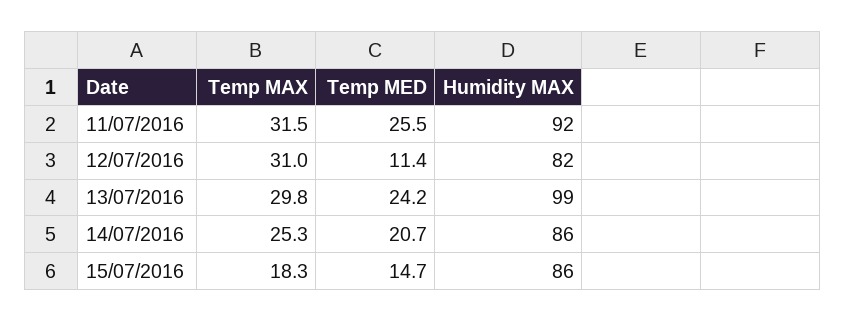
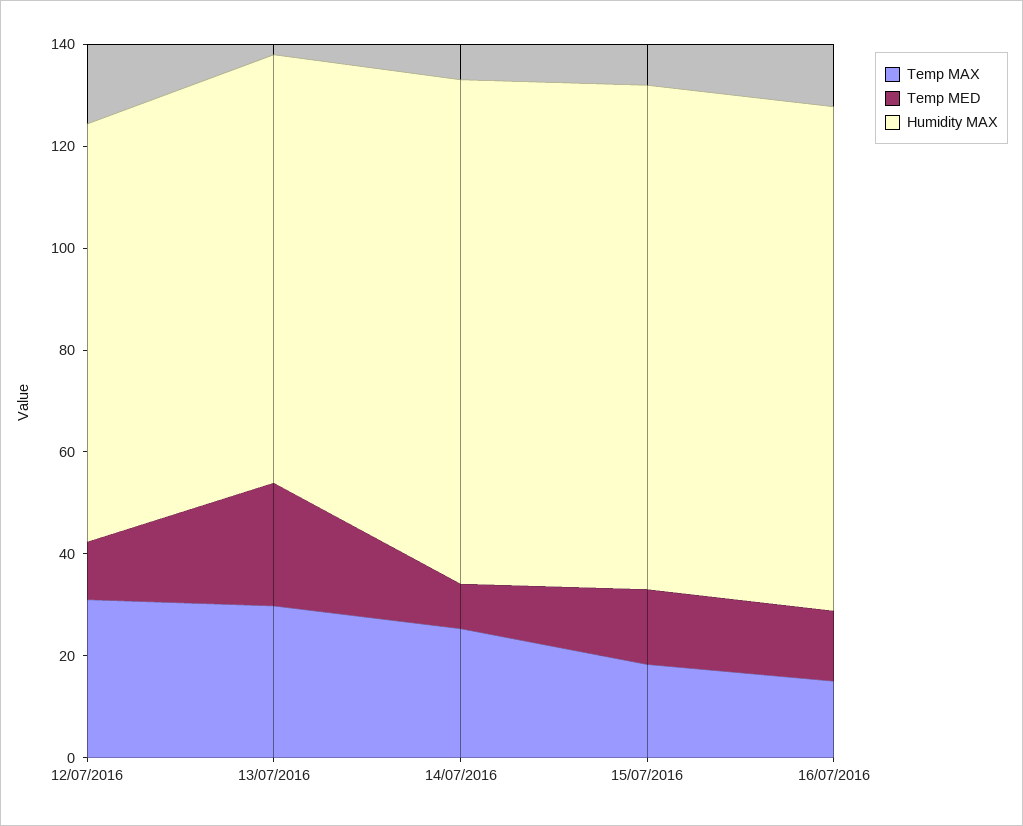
Temp MAX, 11/07/2016: 31.5 -> none
Temp MED, 11/07/2016: 25.5 -> none
Humidity MAX, 11/07/2016: 92 -> none
Humidity MAX, 13/07/2016: 99 -> 85
Temp MED, 14/07/2016: 20.7 -> 10
Humidity MAX, 14/07/2016: 86 -> 100
Humidity MAX, 15/07/2016: 86 -> 100
Temp MAX, 16/07/2016: none -> 15
Temp MED, 16/07/2016: none -> 15
Humidity MAX, 16/07/2016: none -> 100

